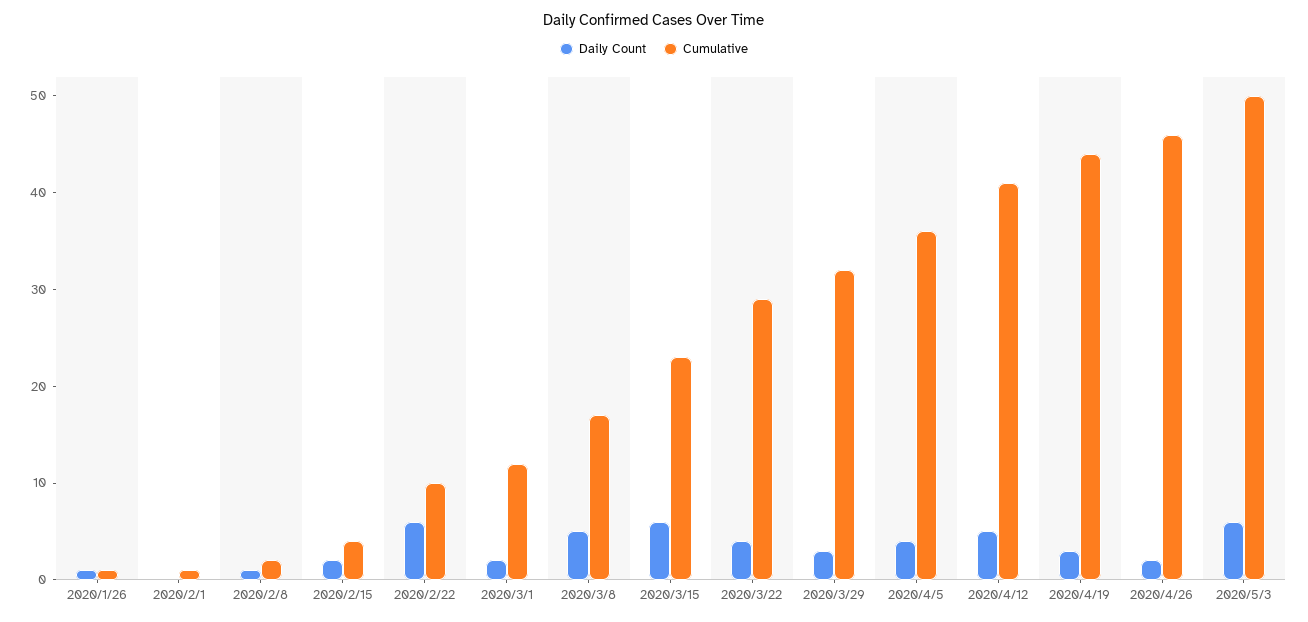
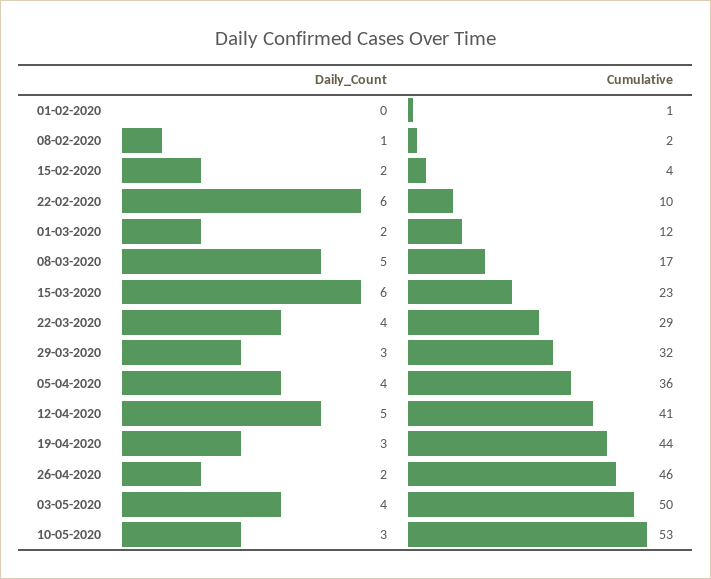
Daily Count, 2020/1/26: 1 -> none
Cumulative, 2020/1/26: 1 -> none
Daily Count, 2020/5/3: 6 -> 4
Daily Count, 10-05-2020: none -> 3
Cumulative, 10-05-2020: none -> 53

